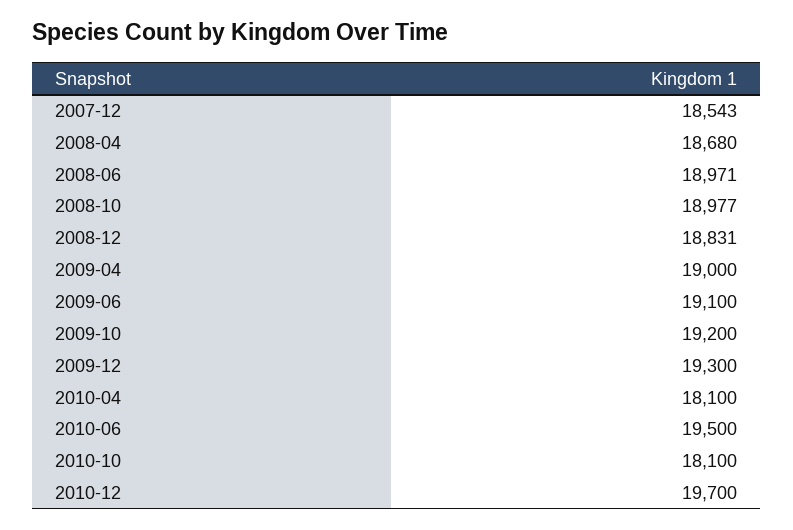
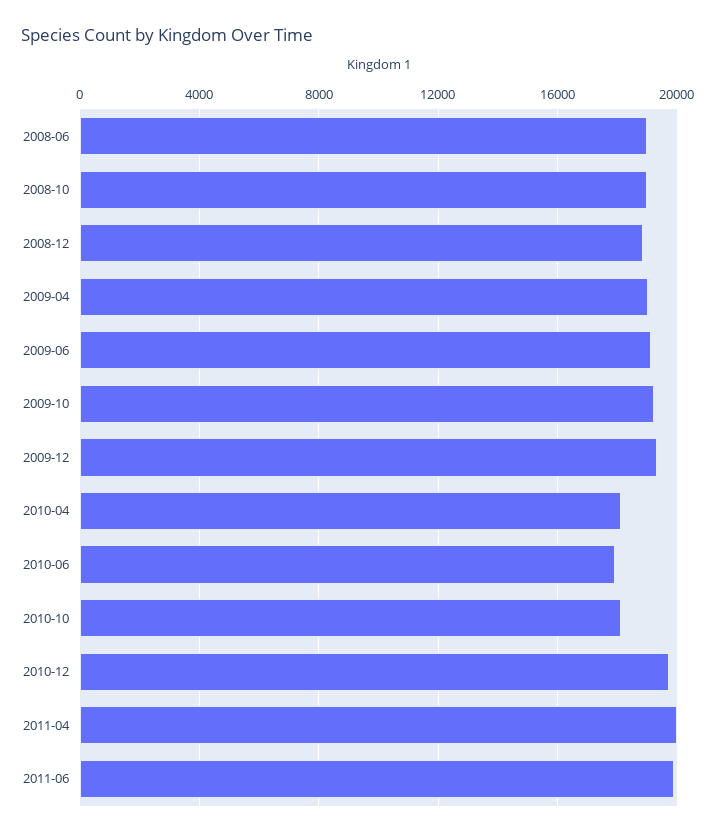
2007-12: 18543 -> none
2008-04: 18680 -> none
2010-06: 19500 -> 18000
2011-04: none -> 20000
2011-06: none -> 20000

